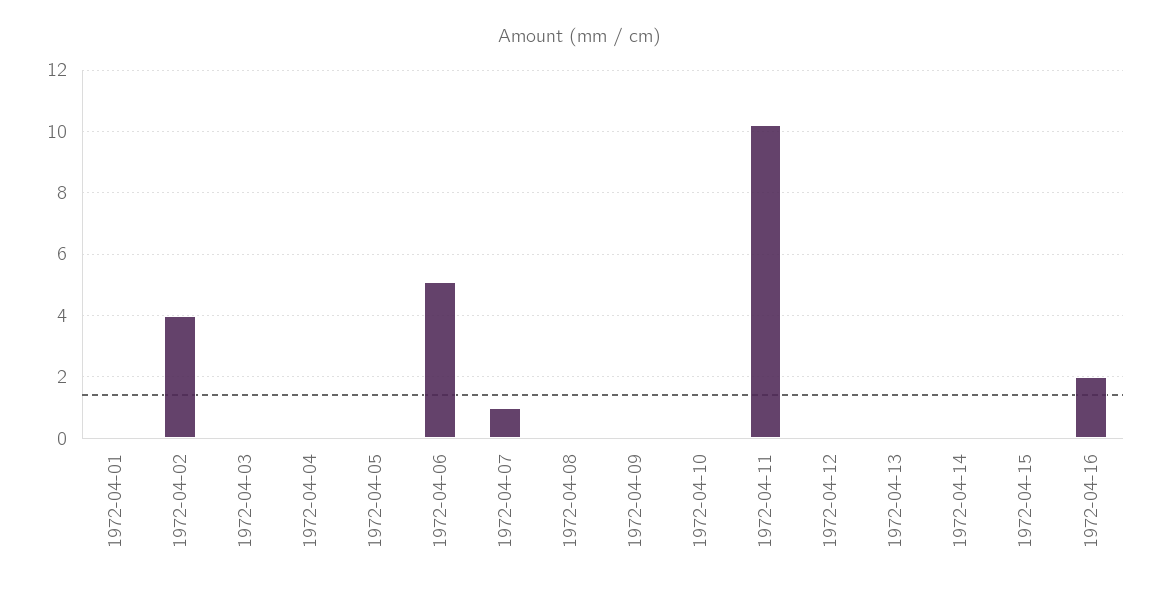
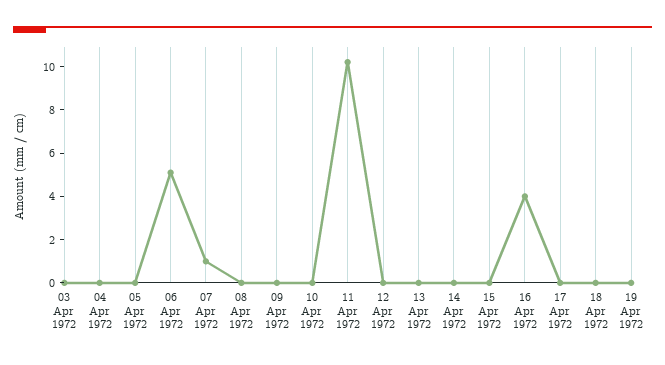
1972-04-01: 0 -> none
1972-04-02: 4 -> none
1972-04-16: 2 -> 4
17 Apr 1972: none -> 0
18 Apr 1972: none -> 0
19 Apr 1972: none -> 0

